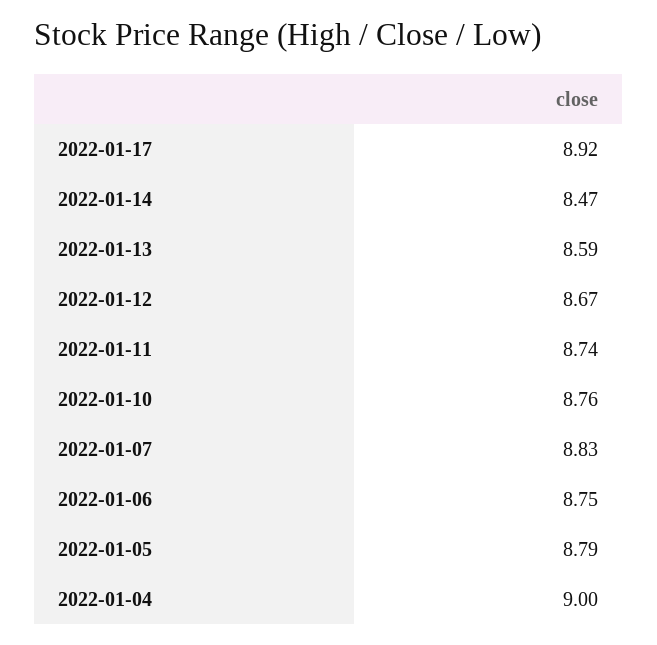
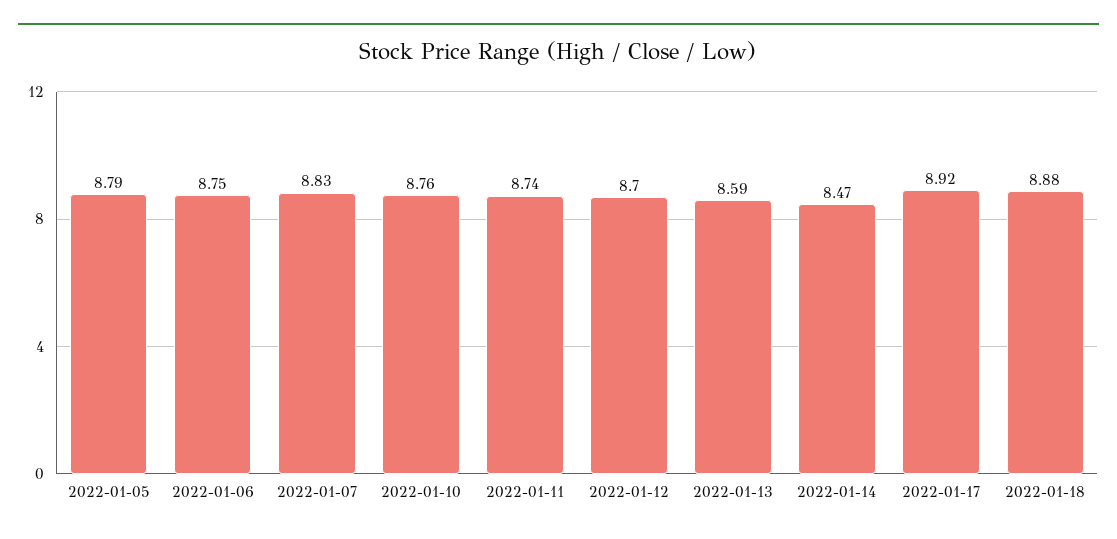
2022-01-12: 8.67 -> 8.7
2022-01-04: 9 -> none
2022-01-18: none -> 8.88

